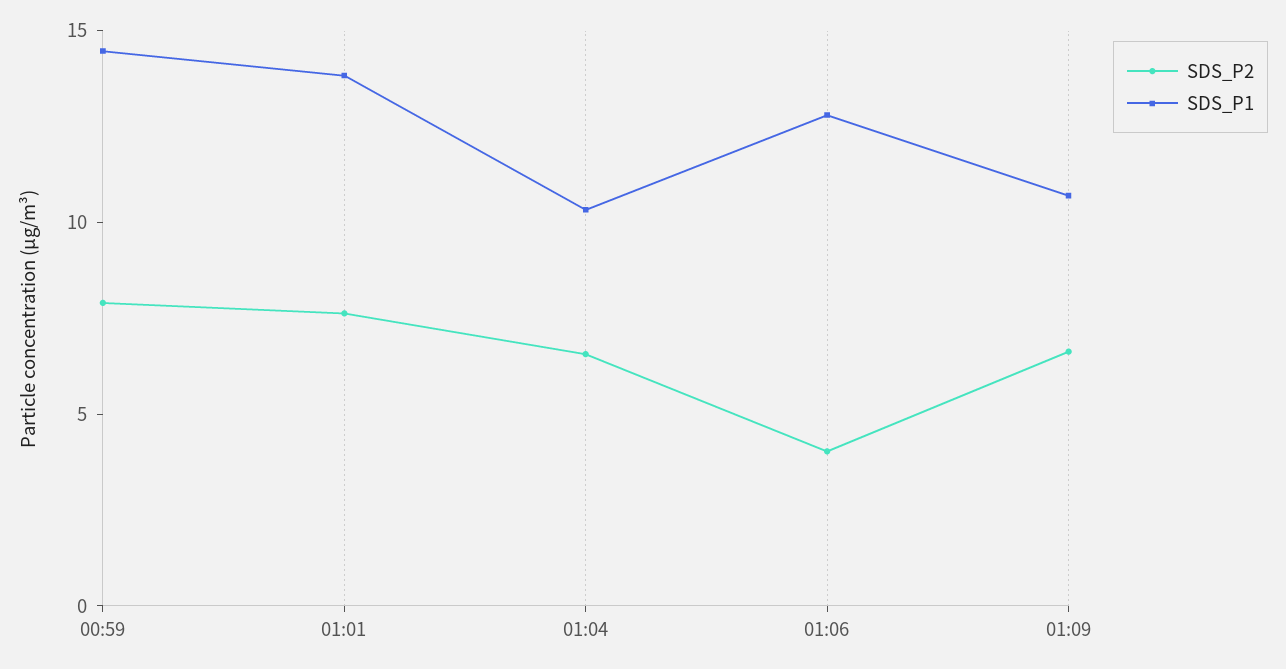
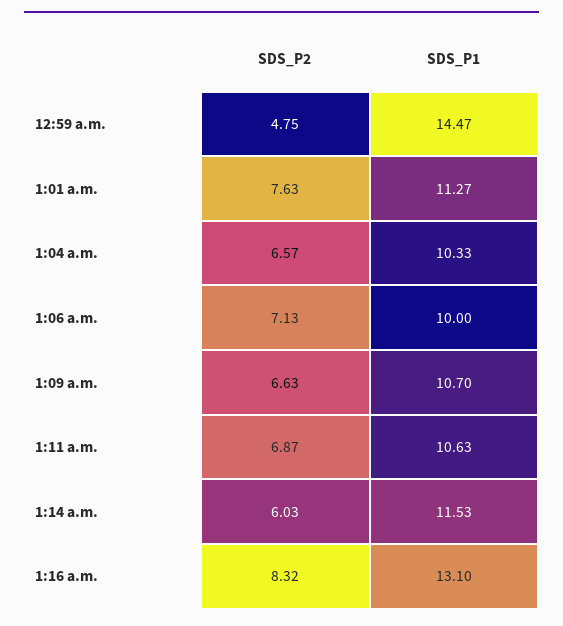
SDS_P2, 00:59: 8 -> 4.75
SDS_P1, 01:01: 14 -> 11.27
SDS_P2, 01:06: 4 -> 7.13
SDS_P1, 01:06: 13 -> 10
SDS_P2, 1:11 a.m.: none -> 6.87
SDS_P1, 1:11 a.m.: none -> 10.63
SDS_P2, 1:14 a.m.: none -> 6.03
SDS_P1, 1:14 a.m.: none -> 11.53
SDS_P2, 1:16 a.m.: none -> 8.32
SDS_P1, 1:16 a.m.: none -> 13.1

